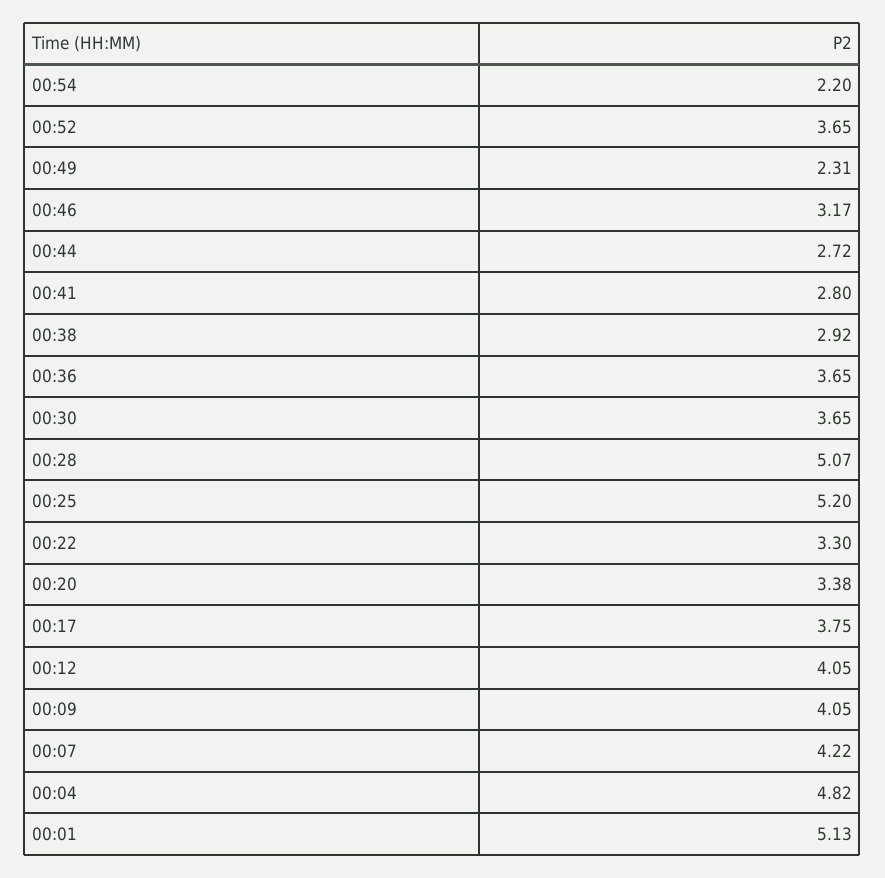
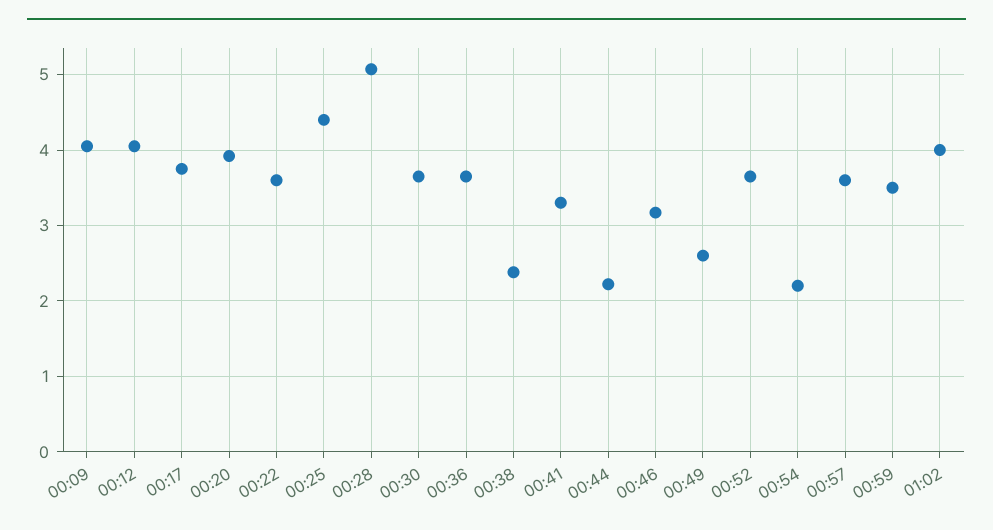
00:49: 2.31 -> 2.6
00:44: 2.72 -> 2.2
00:41: 2.8 -> 3.3
00:38: 2.92 -> 2.4
00:25: 5.2 -> 4.4
00:22: 3.3 -> 3.6
00:20: 3.38 -> 3.9
00:07: 4.22 -> none
00:04: 4.82 -> none
00:01: 5.13 -> none
00:57: none -> 3.6
00:59: none -> 3.5
01:02: none -> 4

